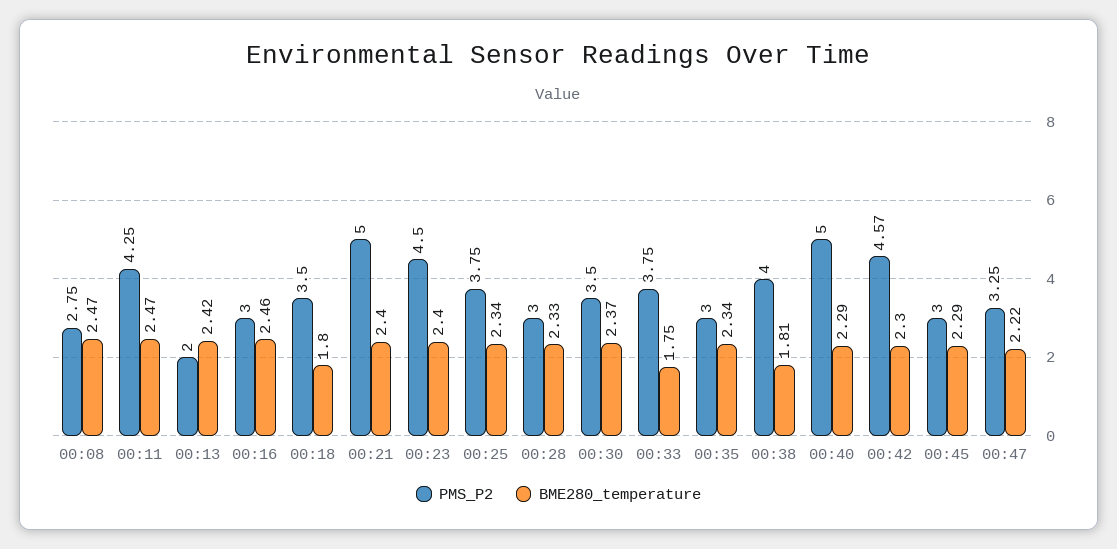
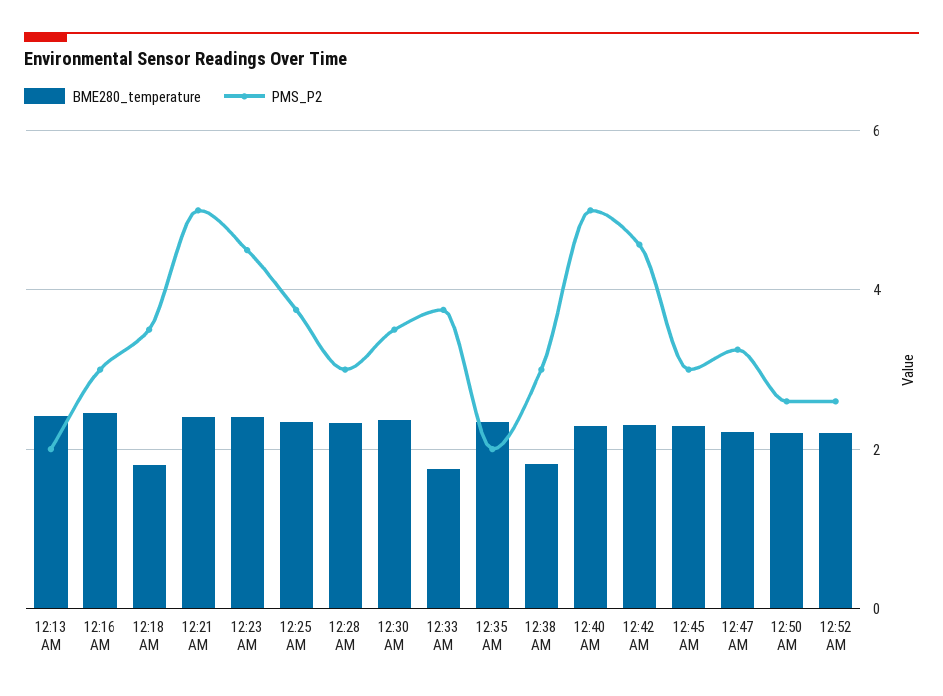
PMS_P2, 00:08: 2.75 -> none
BME280_temperature, 00:08: 2.47 -> none
PMS_P2, 00:11: 4.25 -> none
BME280_temperature, 00:11: 2.47 -> none
PMS_P2, 00:35: 3 -> 2
PMS_P2, 00:38: 4 -> 3
BME280_temperature, 12:50 AM: none -> 2.2
PMS_P2, 12:50 AM: none -> 2.6
BME280_temperature, 12:52 AM: none -> 2.2
PMS_P2, 12:52 AM: none -> 2.6

